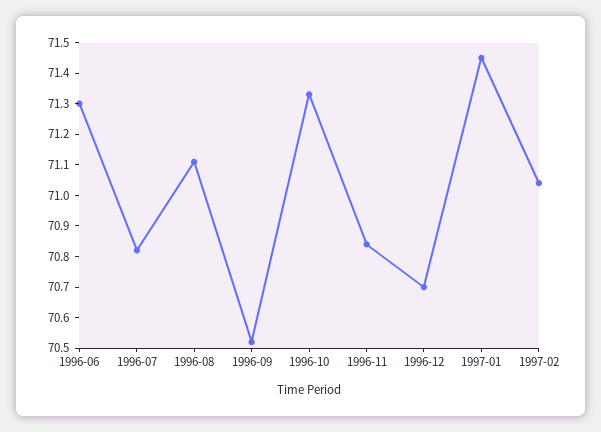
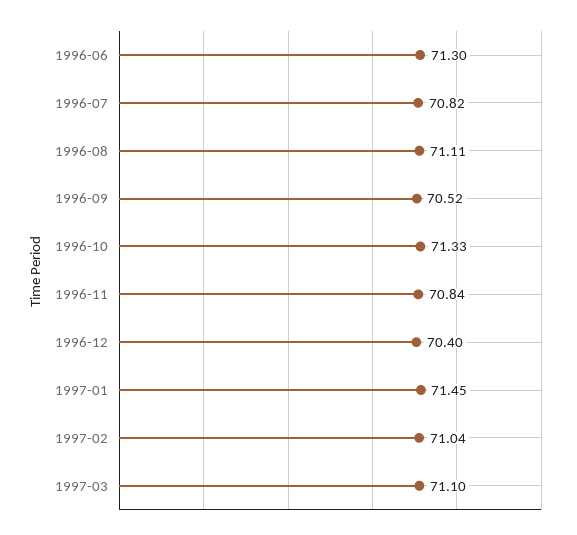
1996-12: 70.7 -> 70.4
1997-03: none -> 71.1

